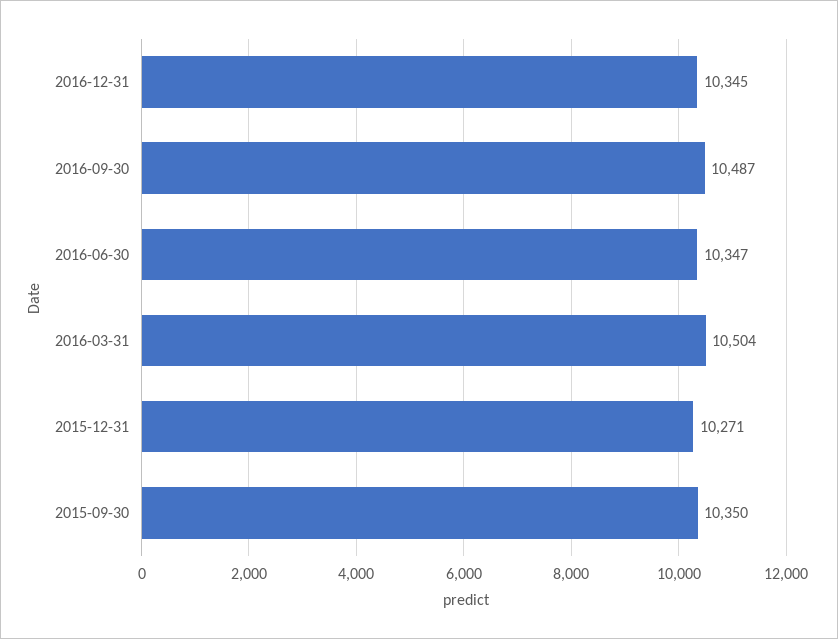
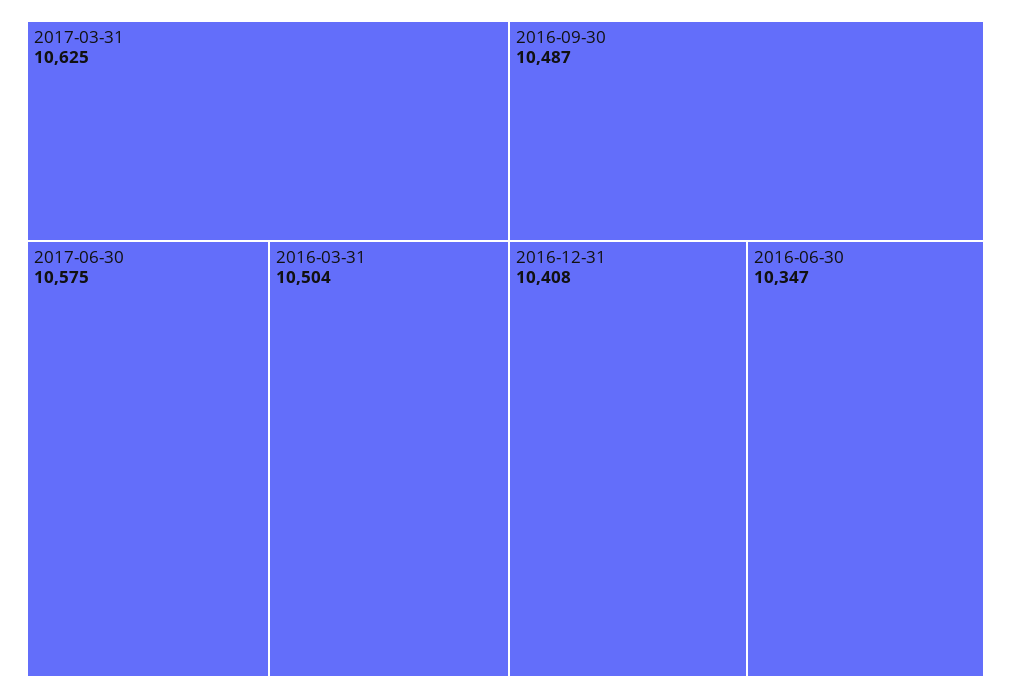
2016-12-31: 10345 -> 10408
2015-12-31: 10271 -> none
2015-09-30: 10350 -> none
2017-03-31: none -> 10625
2017-06-30: none -> 10575

